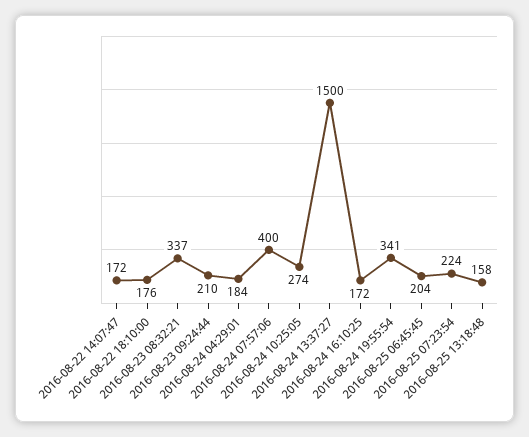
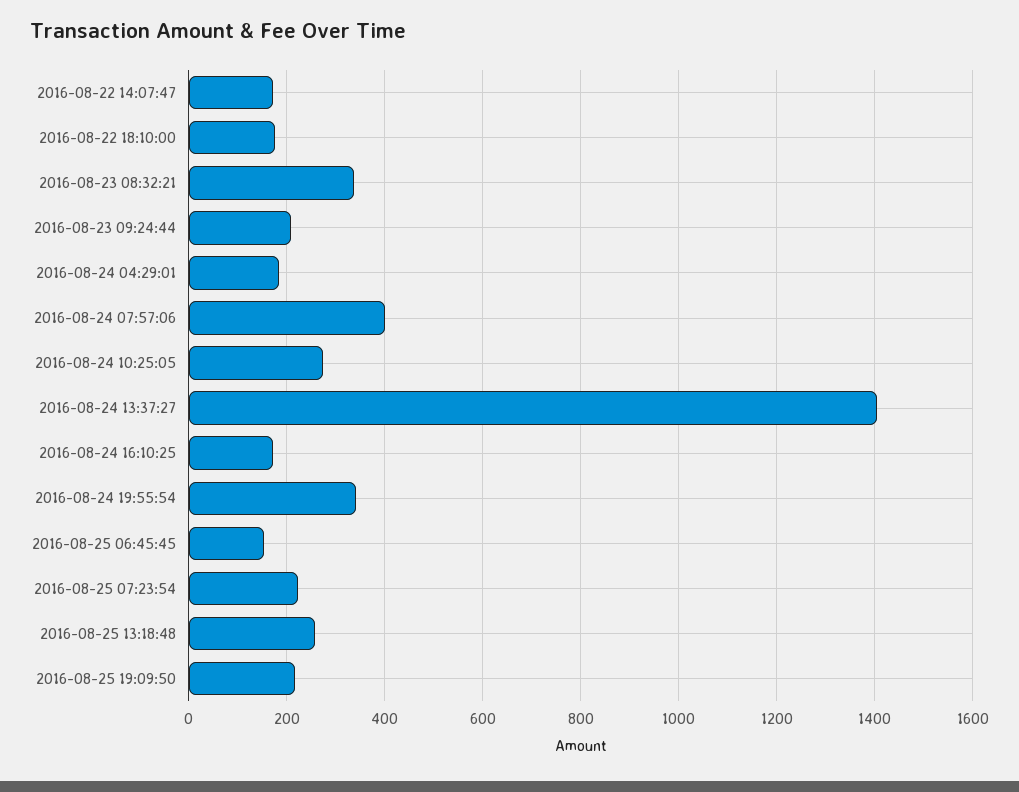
2016-08-24 13:37:27: 1500 -> 1400
2016-08-25 06:45:45: 204 -> 160
2016-08-25 13:18:48: 158 -> 260
2016-08-25 19:09:50: none -> 220

